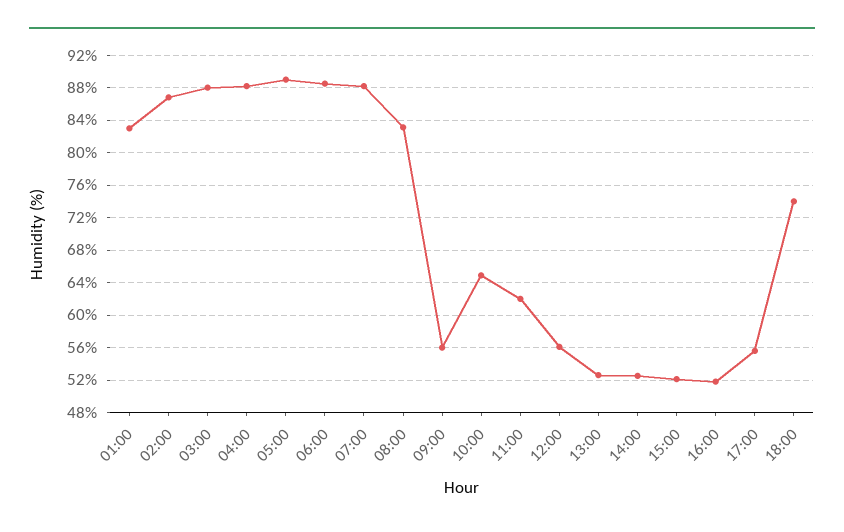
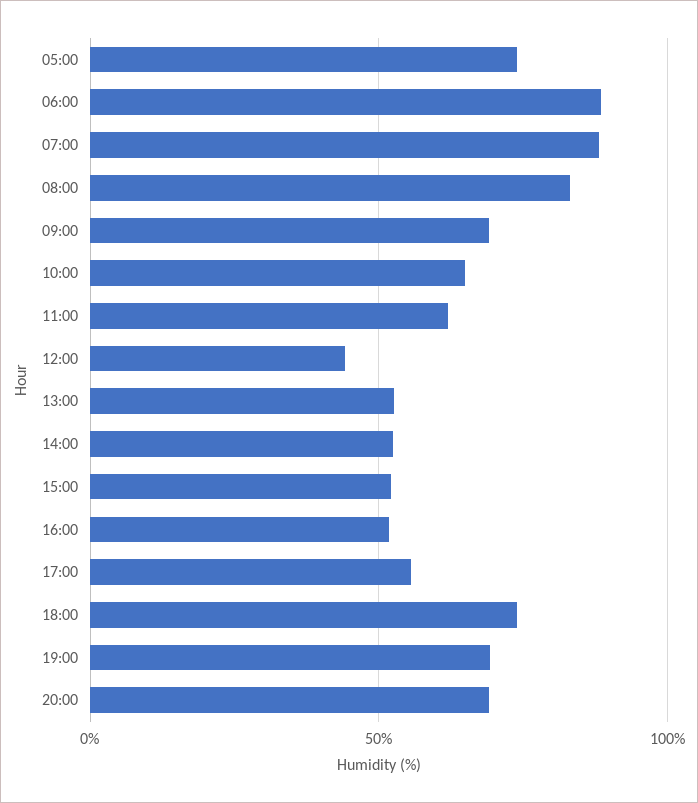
01:00: 83 -> none
02:00: 87 -> none
03:00: 88 -> none
04:00: 88 -> none
05:00: 89 -> 75
09:00: 56 -> 70
12:00: 56 -> 45
19:00: none -> 70
20:00: none -> 70

